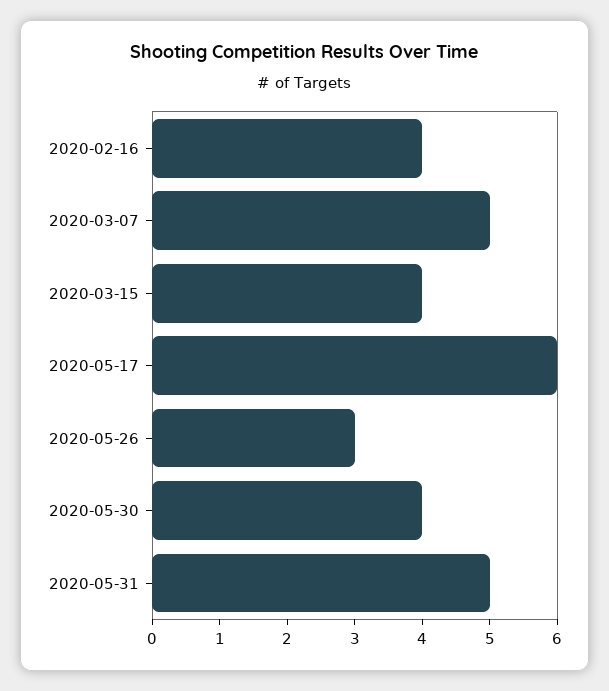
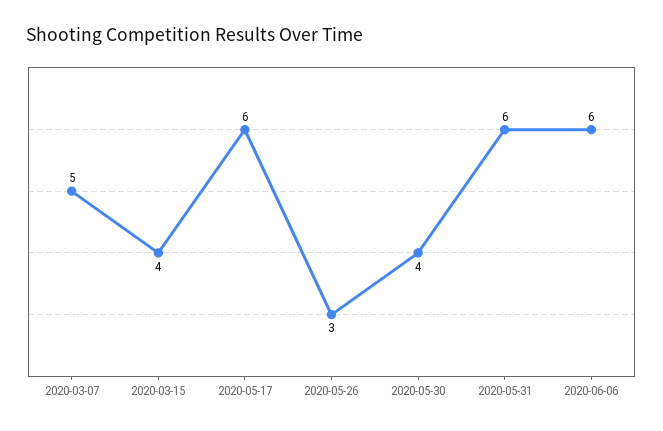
2020-02-16: 4 -> none
2020-05-31: 5 -> 6
2020-06-06: none -> 6

